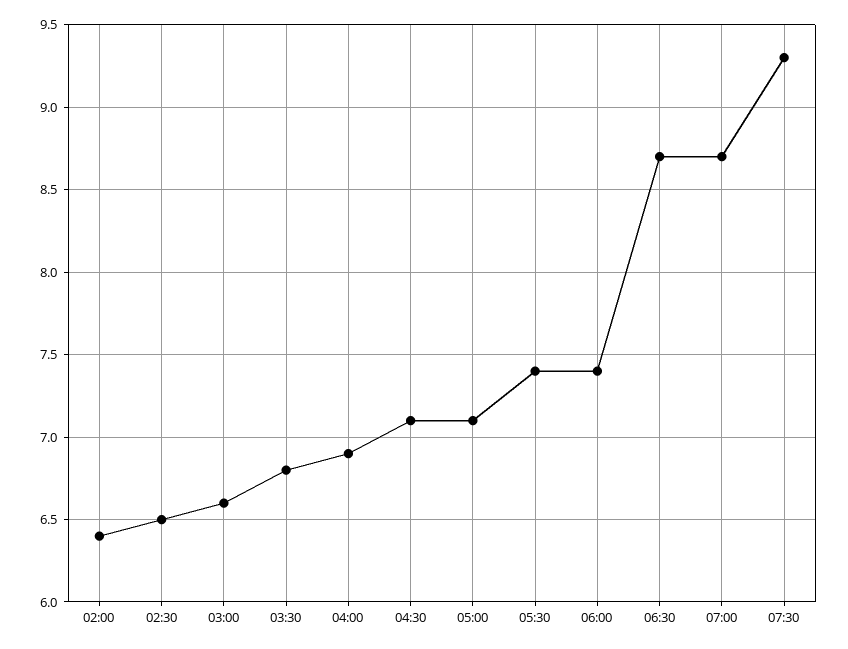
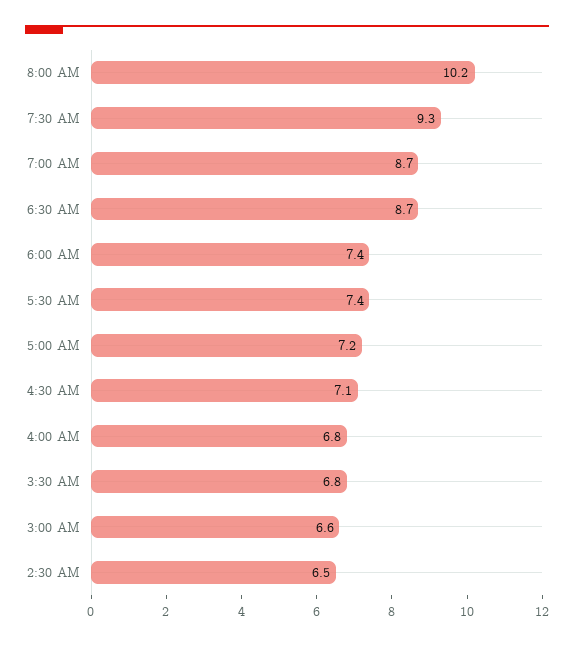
02:00: 6.4 -> none
04:00: 6.9 -> 6.8
05:00: 7.1 -> 7.2
8:00 AM: none -> 10.2

